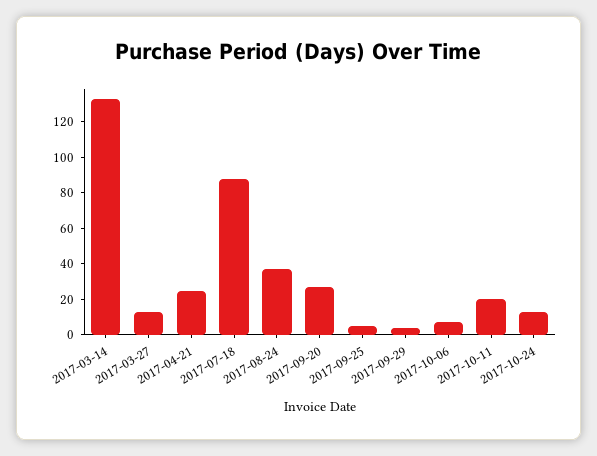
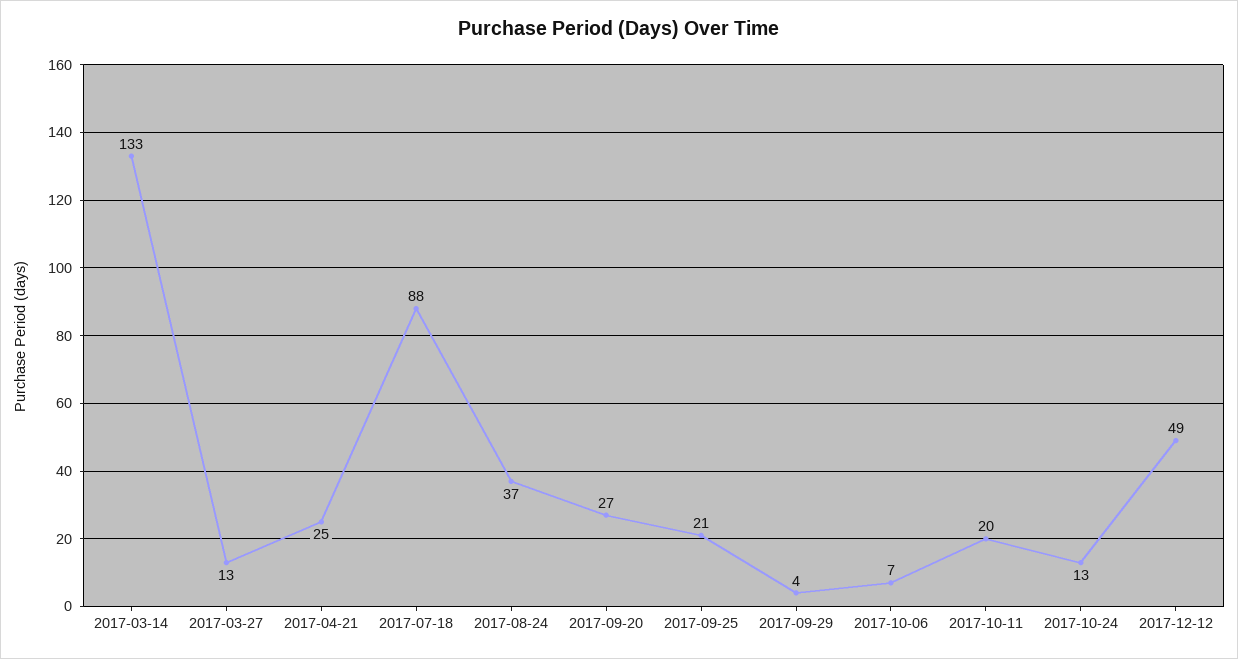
2017-09-25: 5 -> 21
2017-12-12: none -> 49

